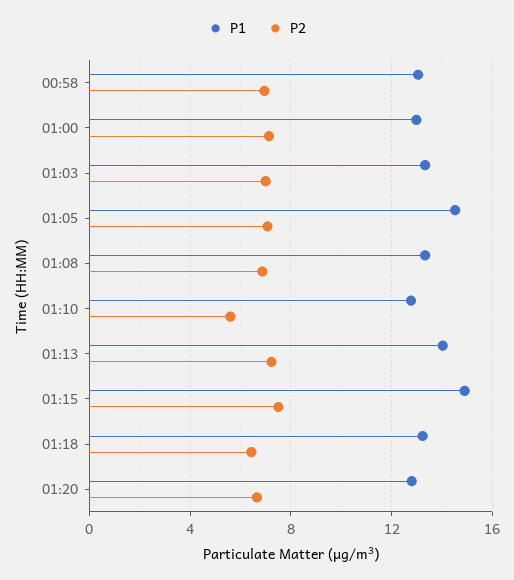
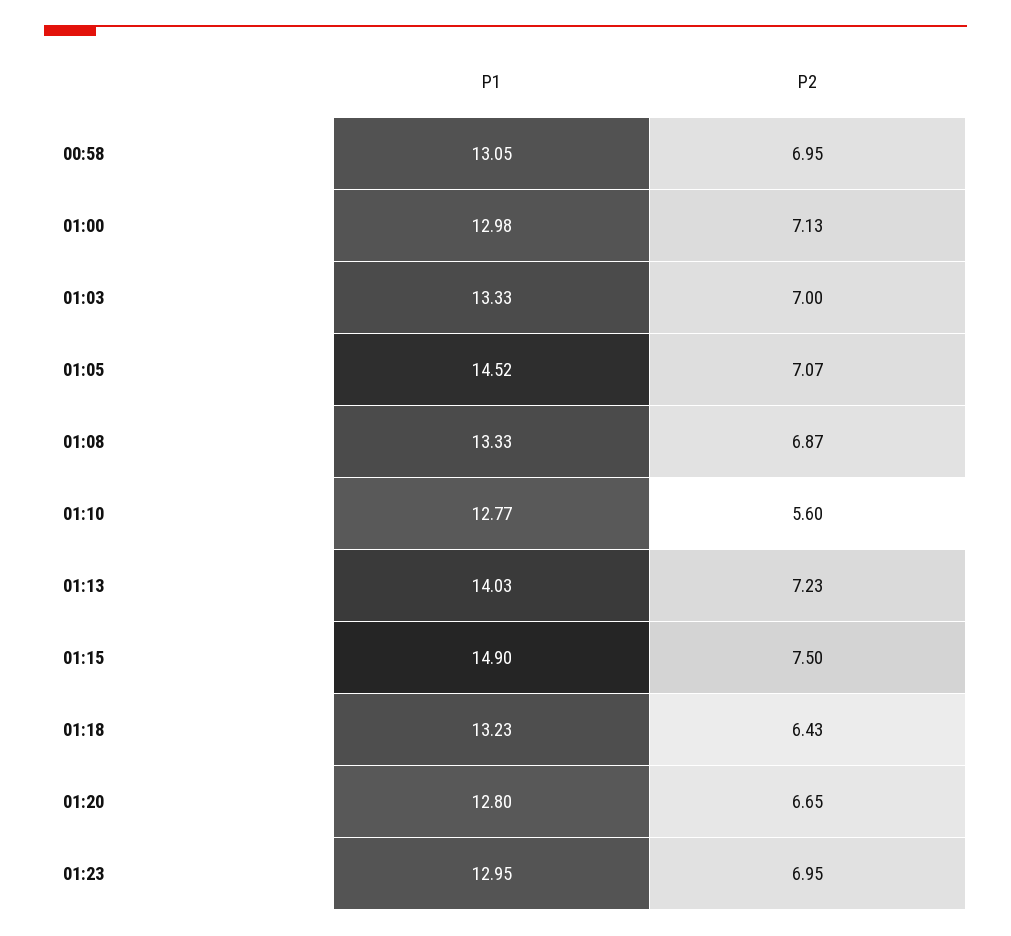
P1, 01:23: none -> 12.95
P2, 01:23: none -> 6.95

